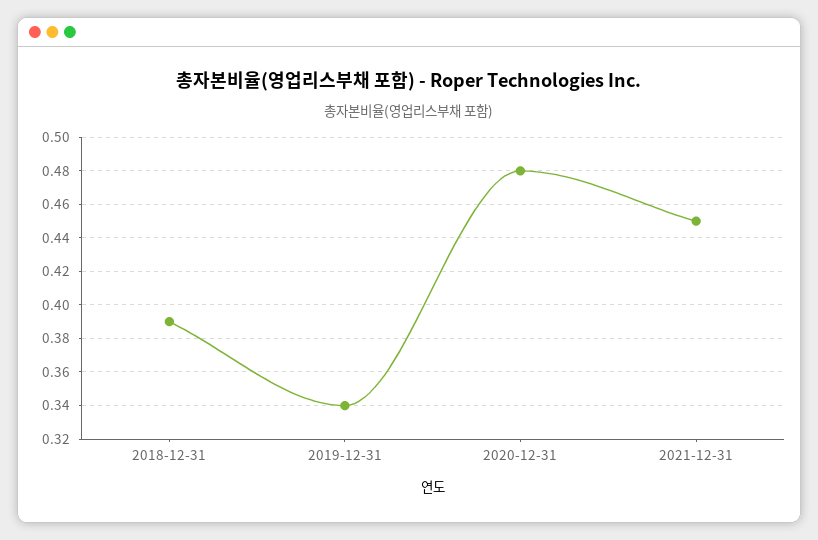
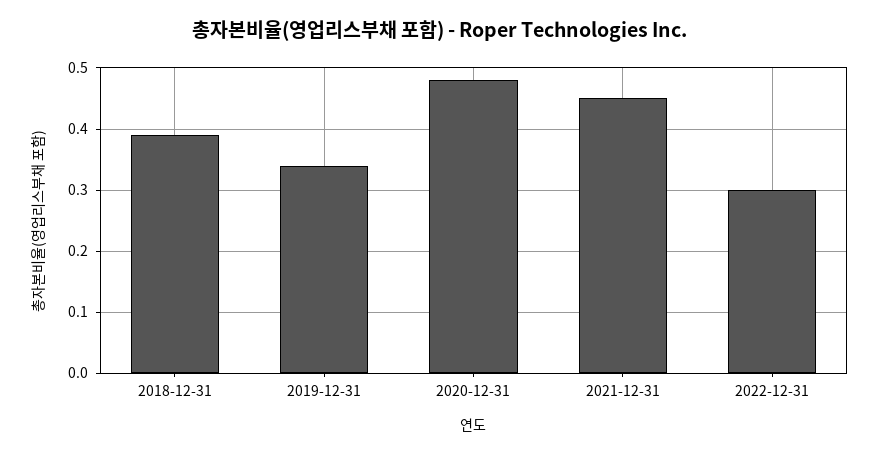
2022-12-31: none -> 0.3

